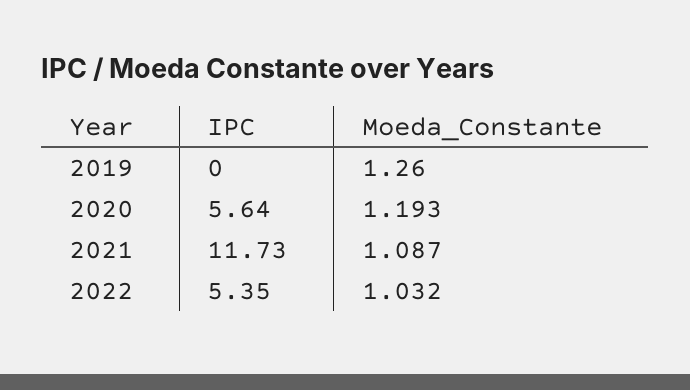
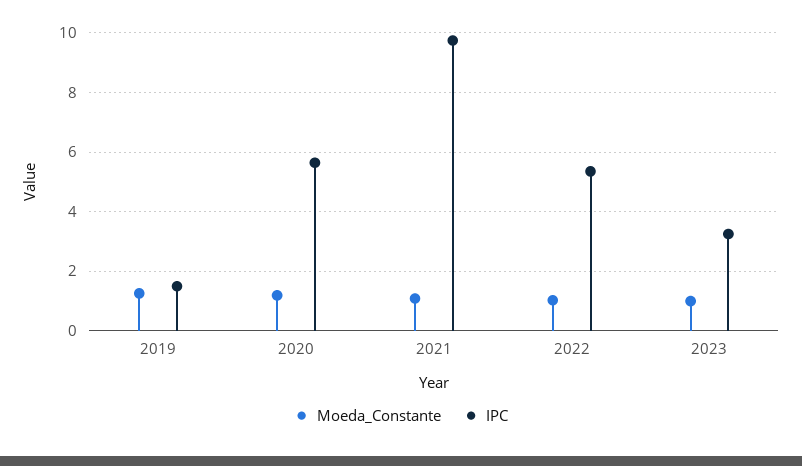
IPC, 2019: 0 -> 1.5
IPC, 2021: 11.73 -> 9.75
Moeda_Constante, 2023: none -> 1
IPC, 2023: none -> 3.25

